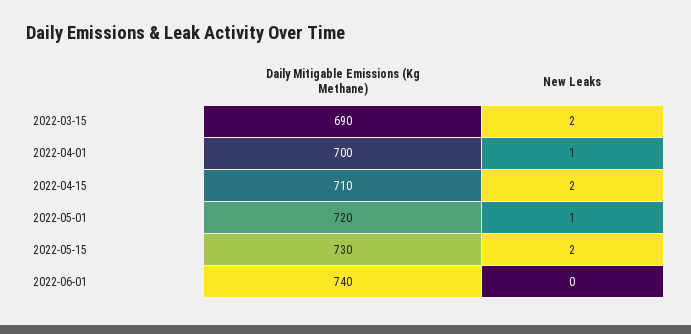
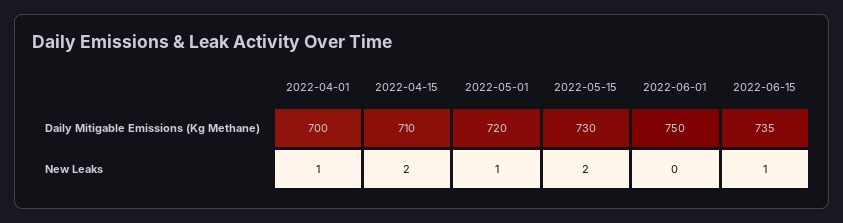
Daily Mitigable Emissions (Kg Methane), 2022-03-15: 690 -> none
New Leaks, 2022-03-15: 2 -> none
Daily Mitigable Emissions (Kg Methane), 2022-06-01: 740 -> 750
Daily Mitigable Emissions (Kg Methane), 2022-06-15: none -> 735
New Leaks, 2022-06-15: none -> 1

